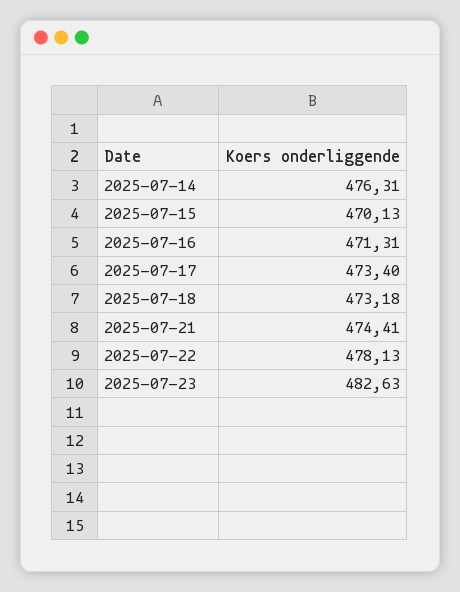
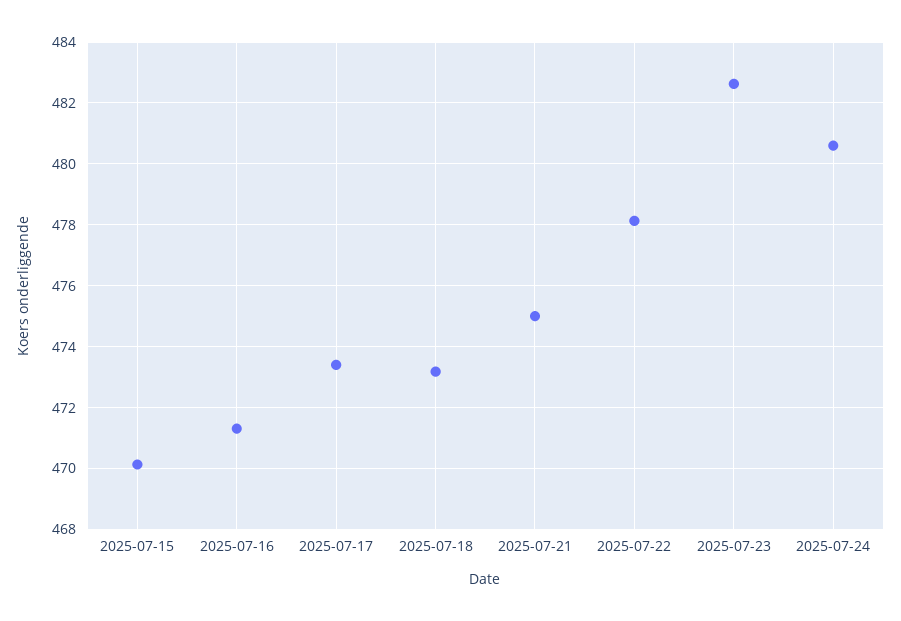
2025-07-14: 476.31 -> none
2025-07-21: 474.41 -> 475
2025-07-24: none -> 480.6

